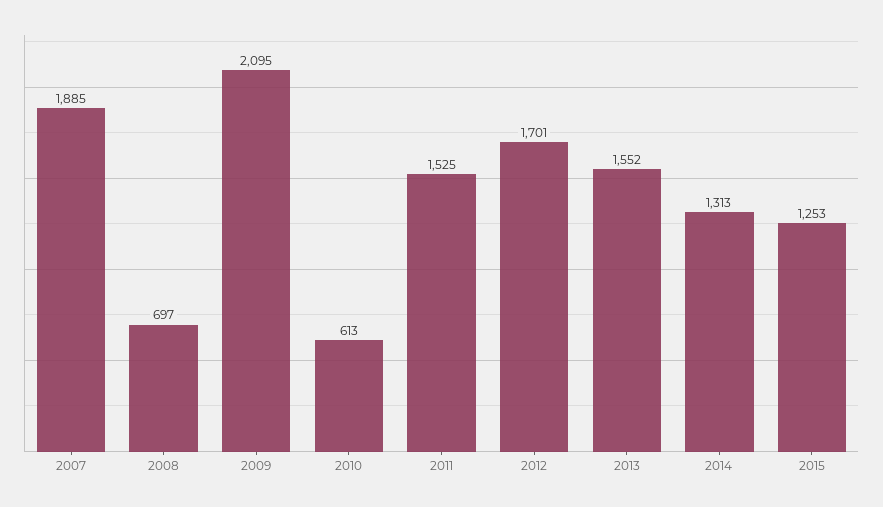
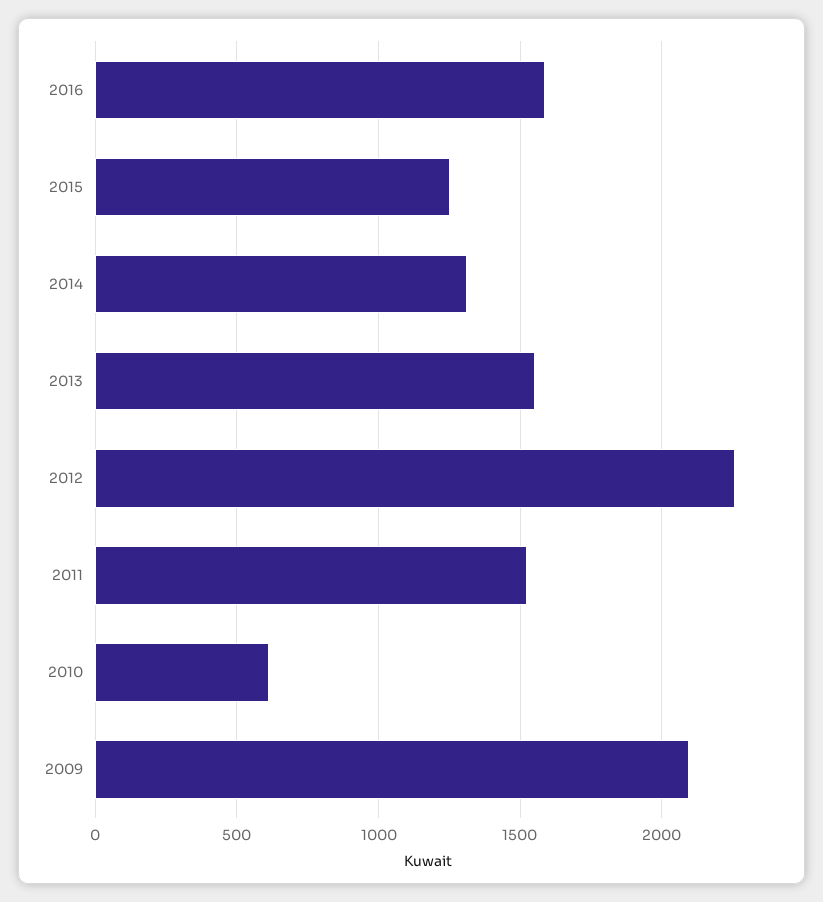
2007: 1885 -> none
2008: 697 -> none
2012: 1701 -> 2250
2016: none -> 1600

